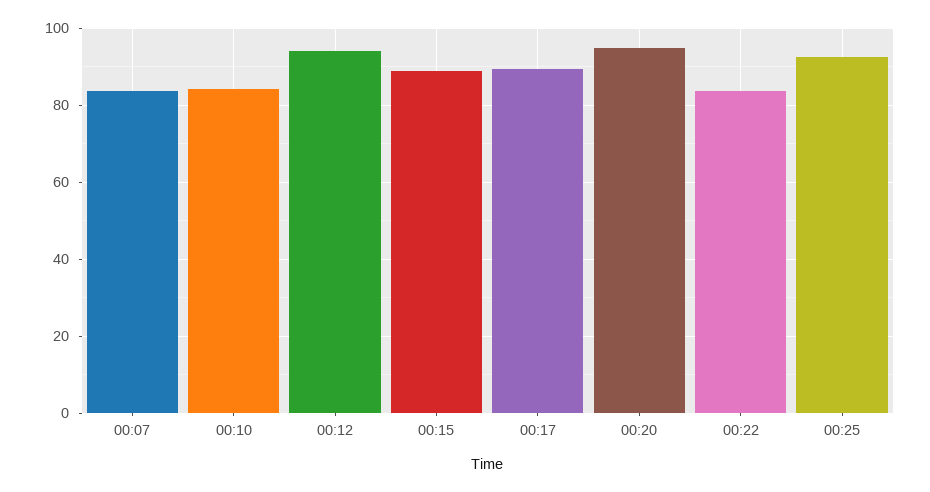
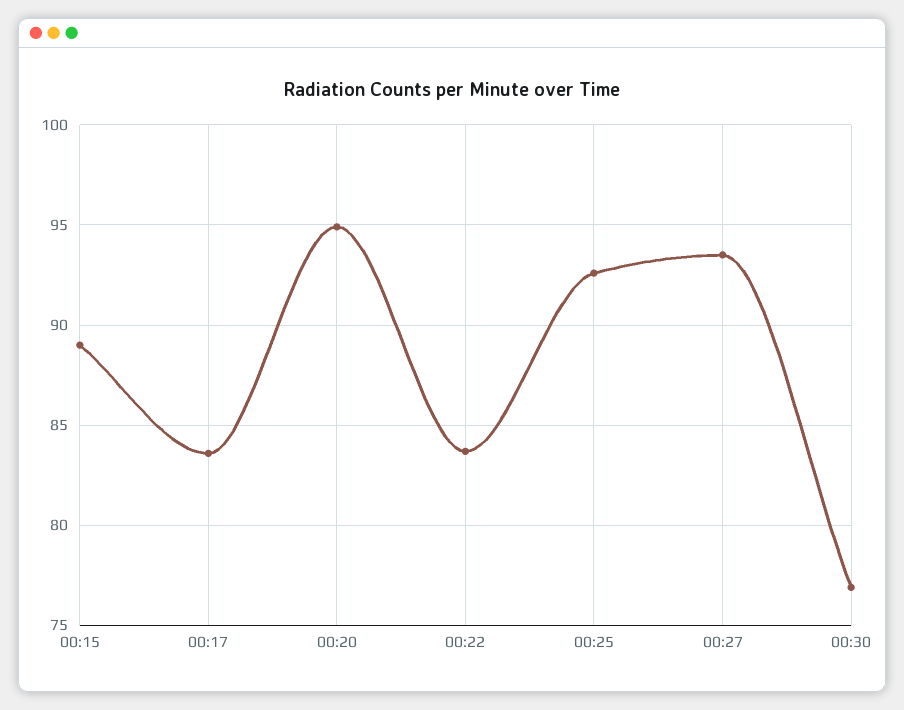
00:07: 84 -> none
00:10: 84 -> none
00:12: 94 -> none
00:17: 90 -> 83.5
00:27: none -> 93.5
00:30: none -> 77

